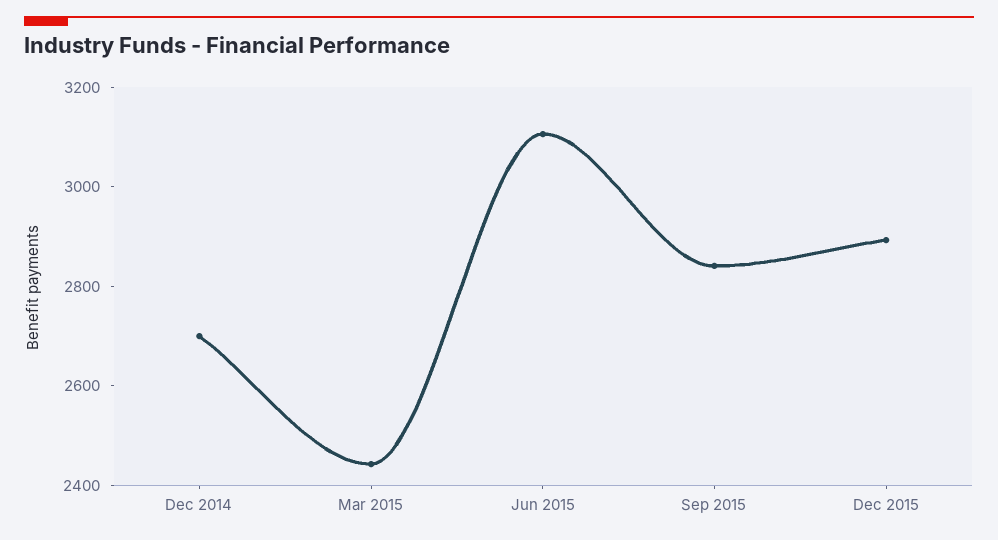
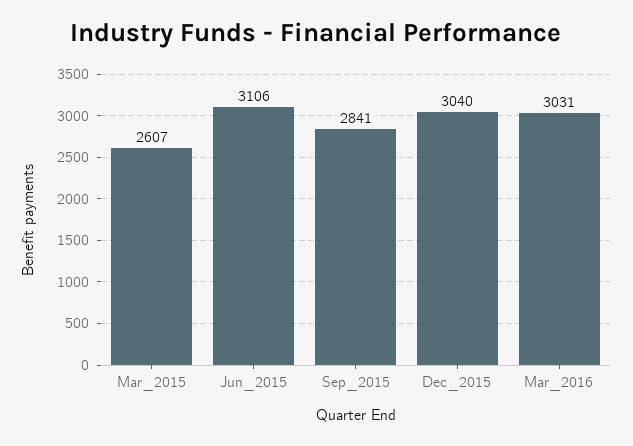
Dec 2014: 2700 -> none
Mar 2015: 2450 -> 2607
Dec 2015: 2900 -> 3040
Mar_2016: none -> 3031

